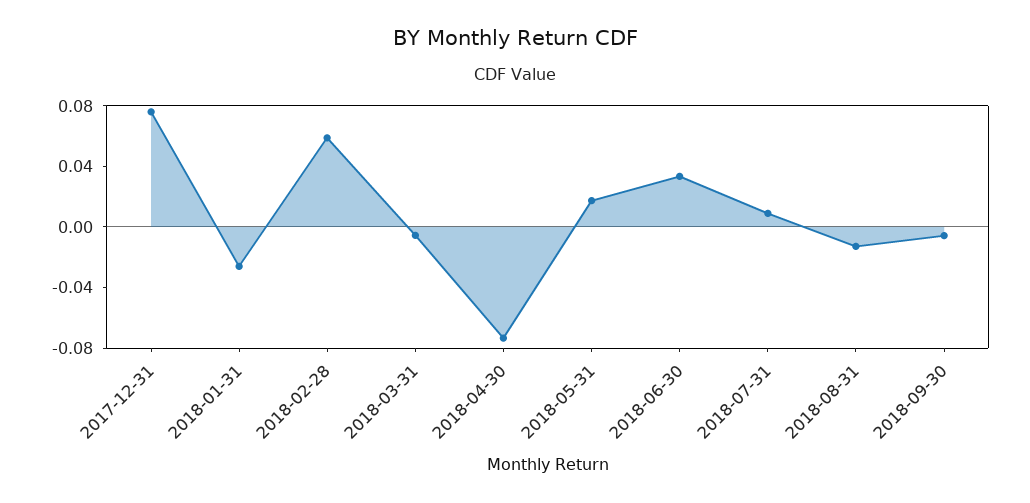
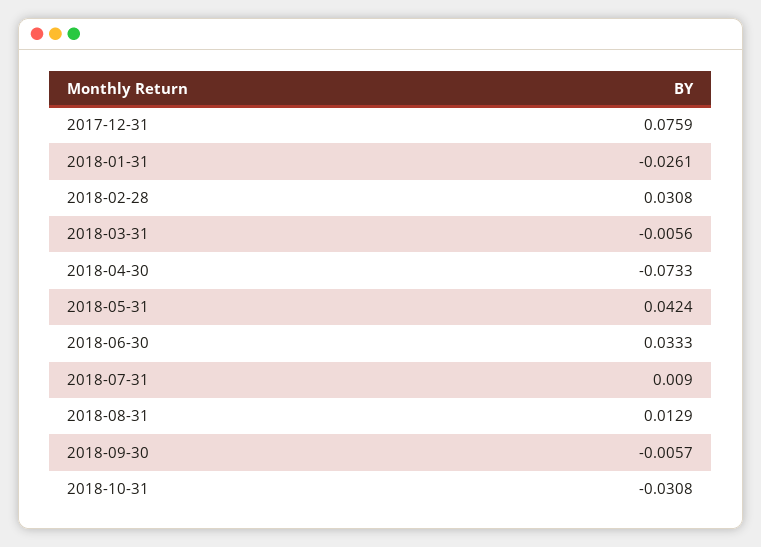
2018-02-28: 0.06 -> 0.0308
2018-05-31: 0.02 -> 0.0424
2018-08-31: -0.01 -> 0.0129
2018-10-31: none -> -0.0308

